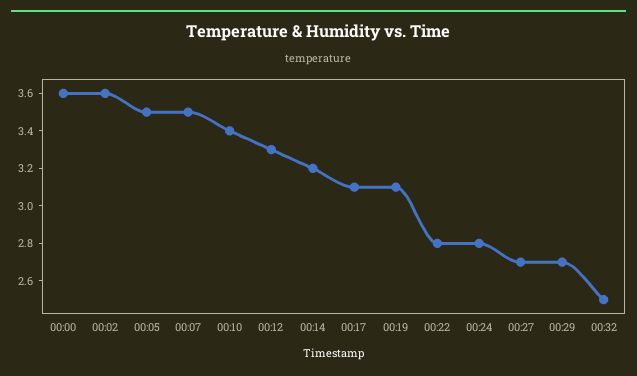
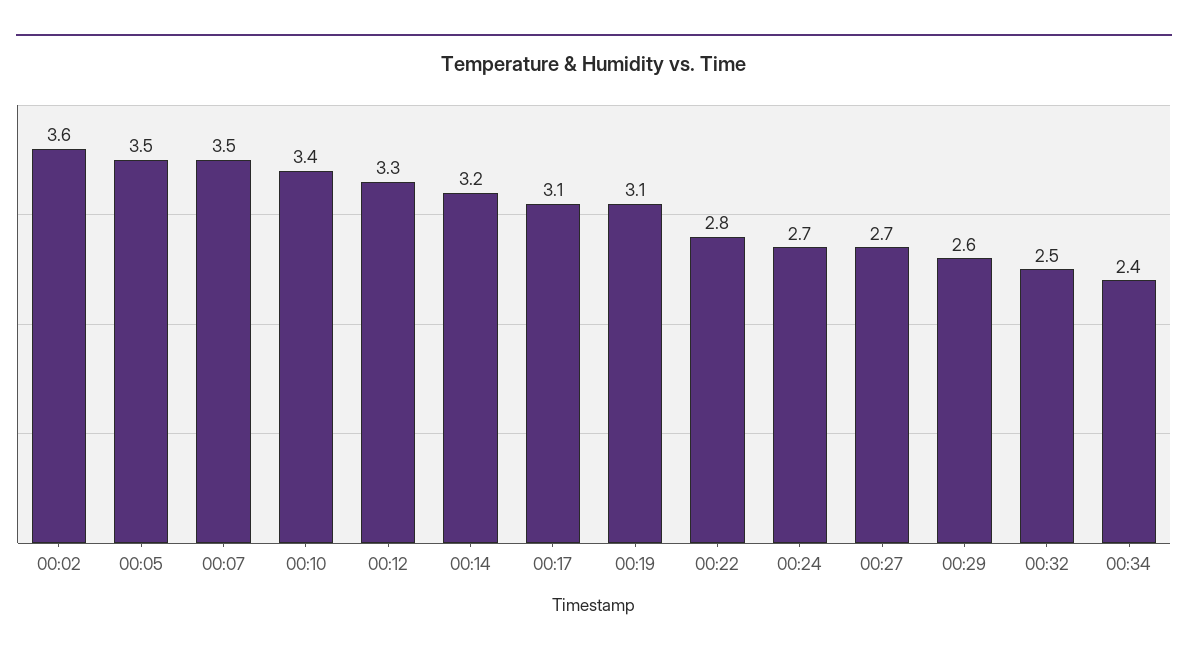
00:00: 3.6 -> none
00:24: 2.8 -> 2.7
00:29: 2.7 -> 2.6
00:34: none -> 2.4

